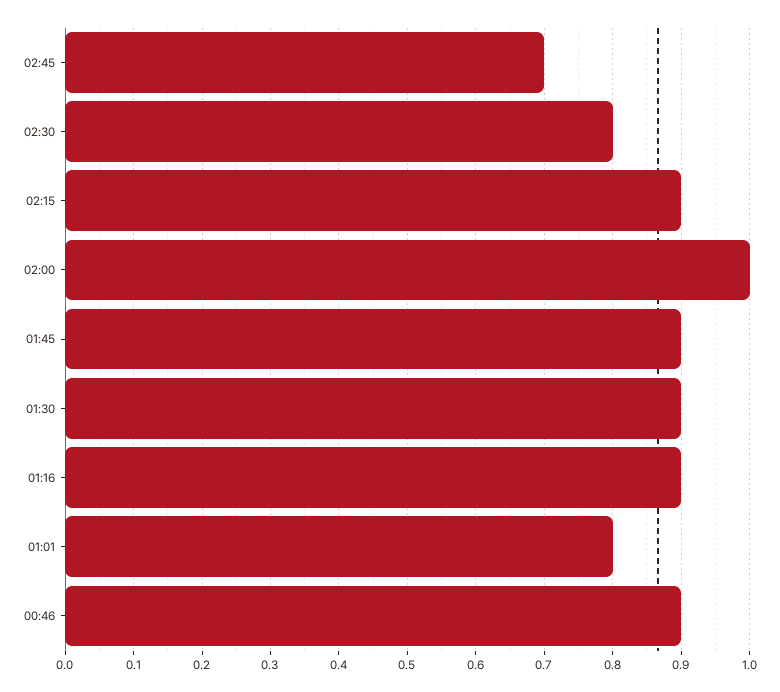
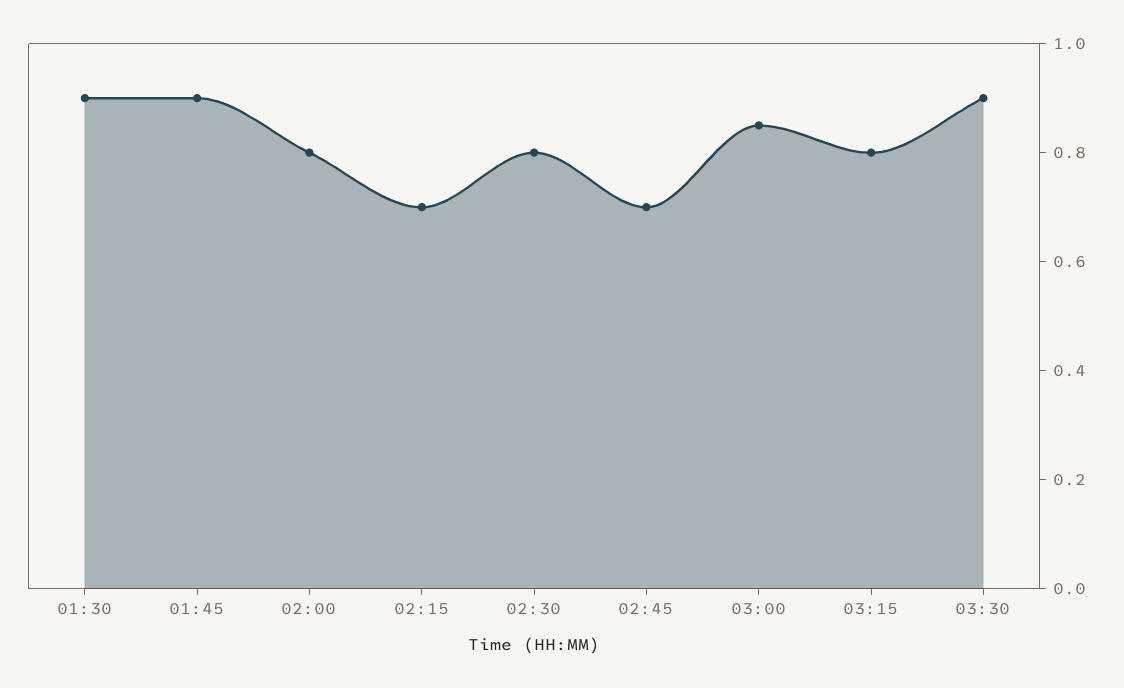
02:15: 0.9 -> 0.7
02:00: 1 -> 0.8
01:16: 0.9 -> none
01:01: 0.8 -> none
00:46: 0.9 -> none
03:00: none -> 0.85
03:15: none -> 0.8
03:30: none -> 0.9

